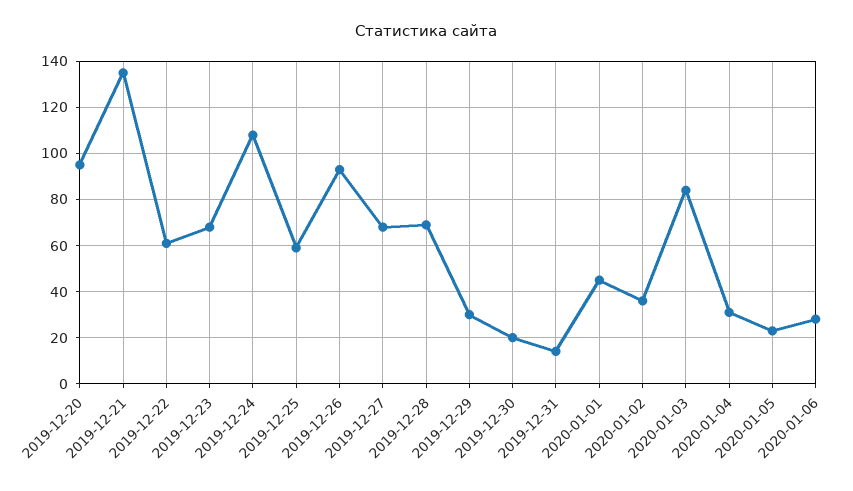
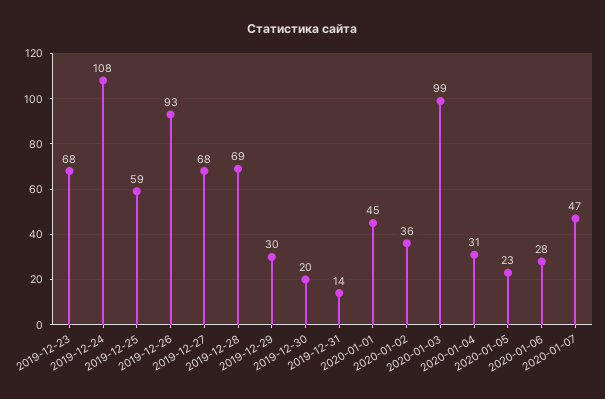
2019-12-20: 95 -> none
2019-12-21: 135 -> none
2019-12-22: 60 -> none
2020-01-03: 85 -> 99
2020-01-07: none -> 47

